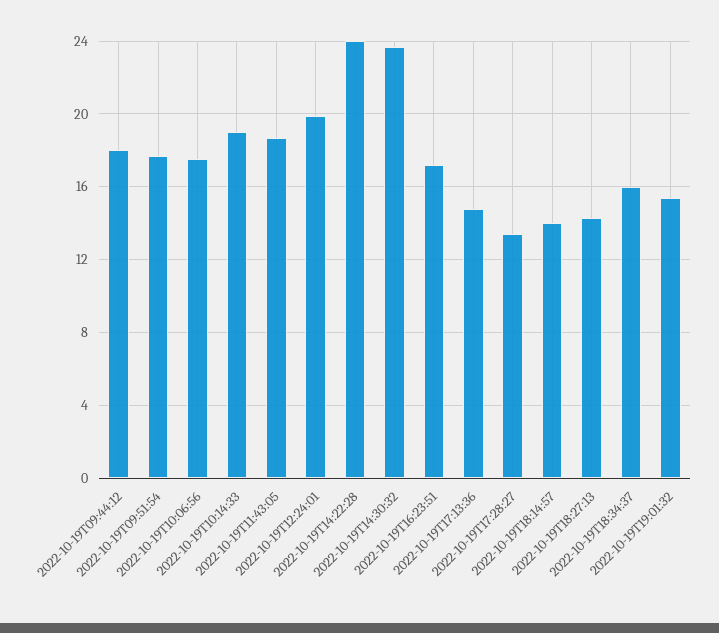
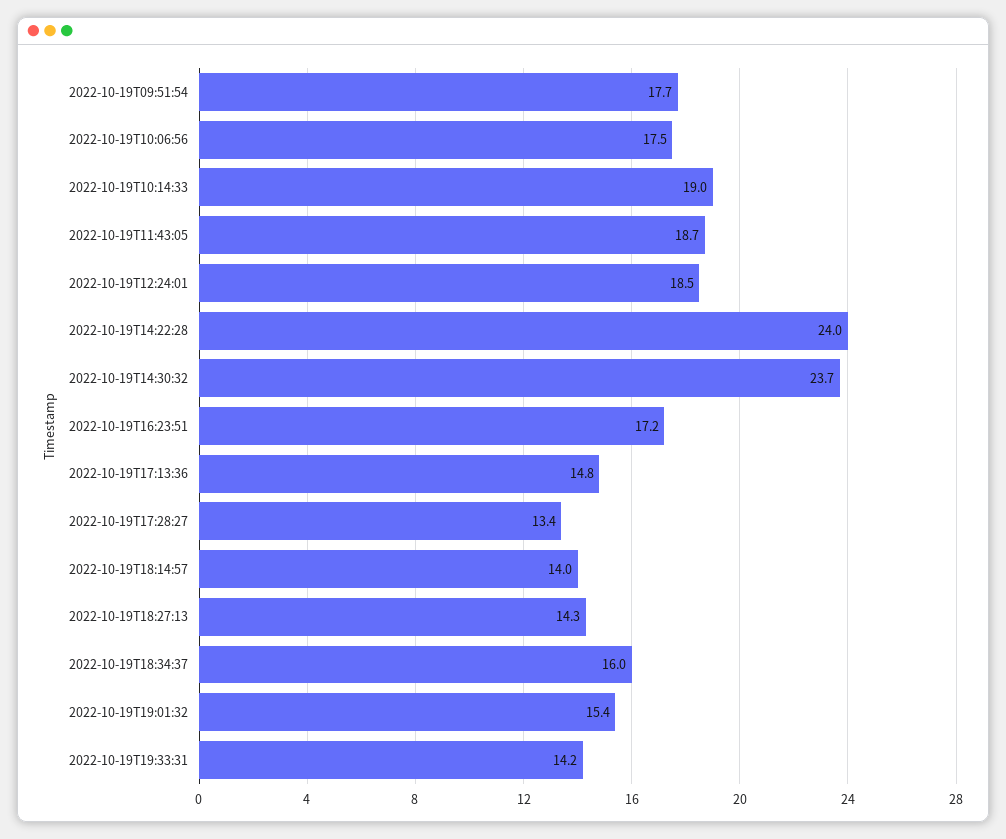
2022-10-19T09:44:12: 18 -> none
2022-10-19T12:24:01: 20 -> 18.5
2022-10-19T19:33:31: none -> 14.2

